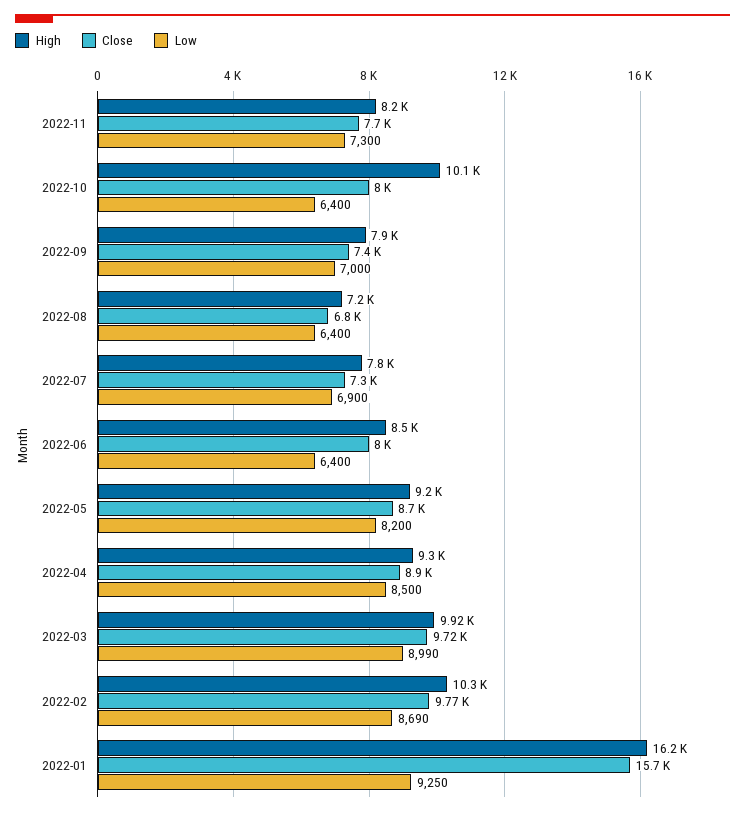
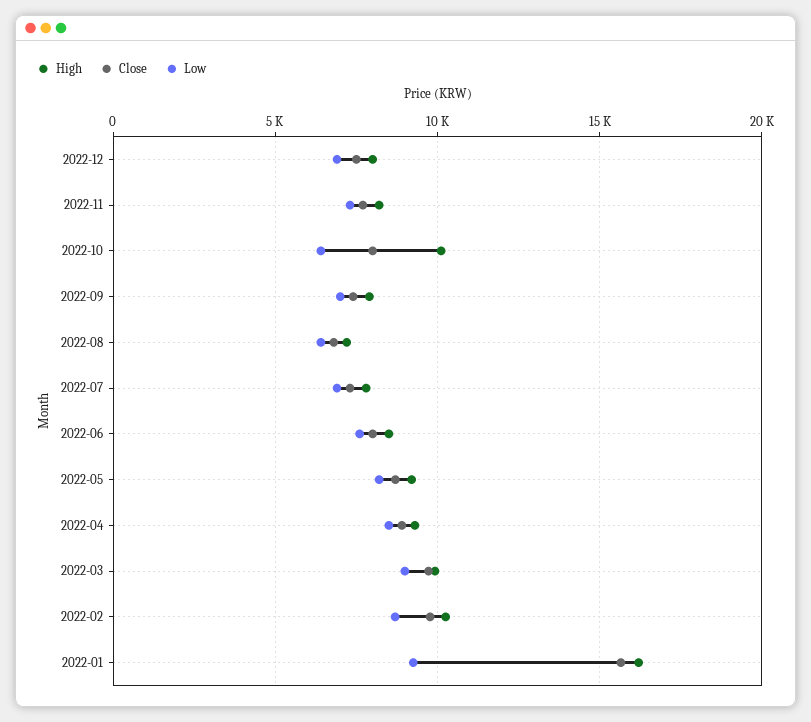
Low, 2022-06: 6400 -> 7500
High, 2022-12: none -> 8000
Close, 2022-12: none -> 7500
Low, 2022-12: none -> 7000

